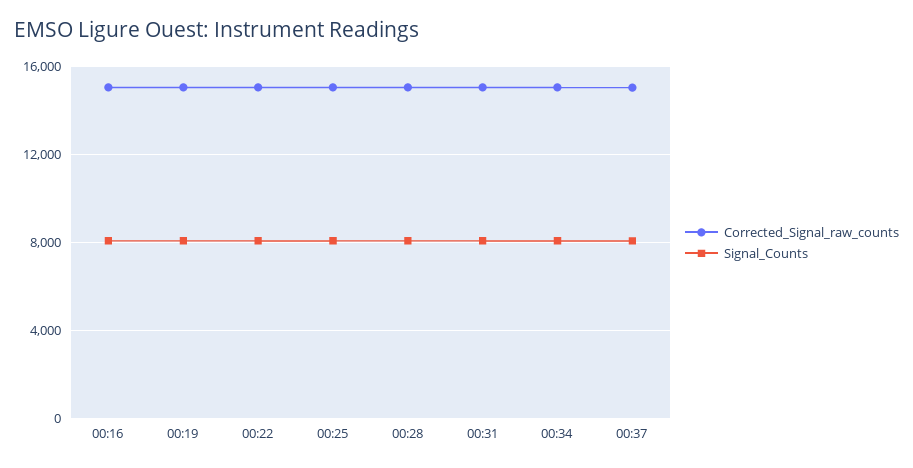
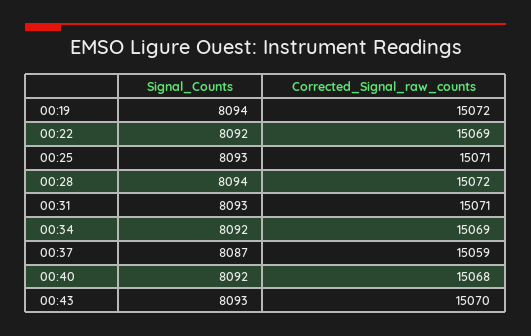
Corrected_Signal_raw_counts, 00:16: 15000 -> none
Signal_Counts, 00:16: 8000 -> none
Signal_Counts, 00:40: none -> 8092
Corrected_Signal_raw_counts, 00:40: none -> 15068
Signal_Counts, 00:43: none -> 8093
Corrected_Signal_raw_counts, 00:43: none -> 15070

